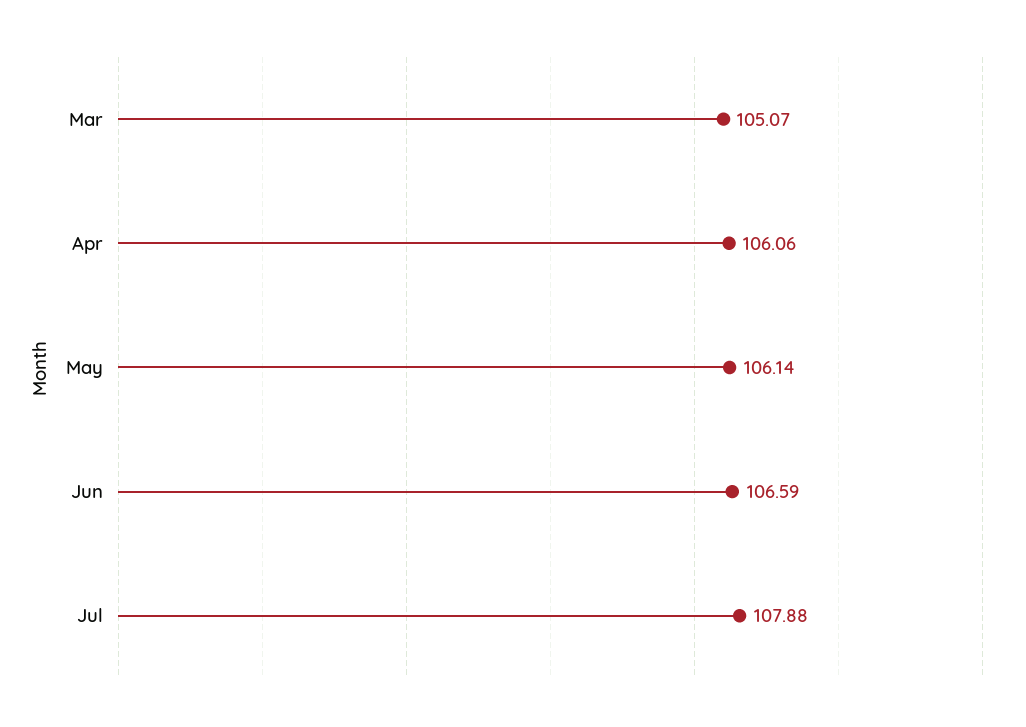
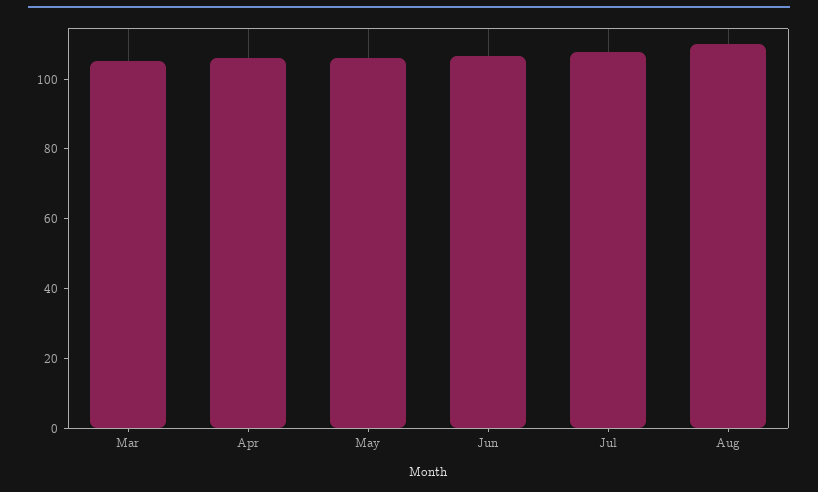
Aug: none -> 110

